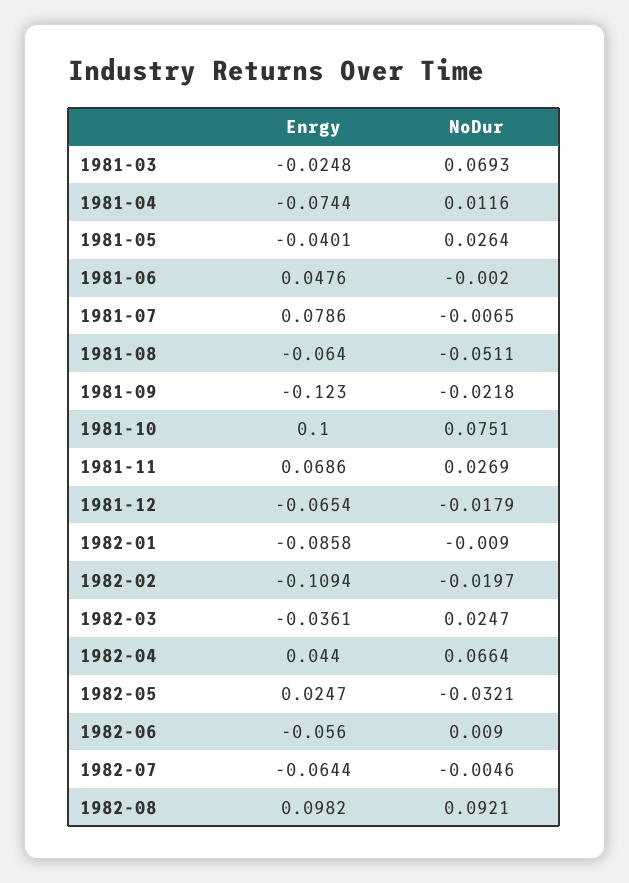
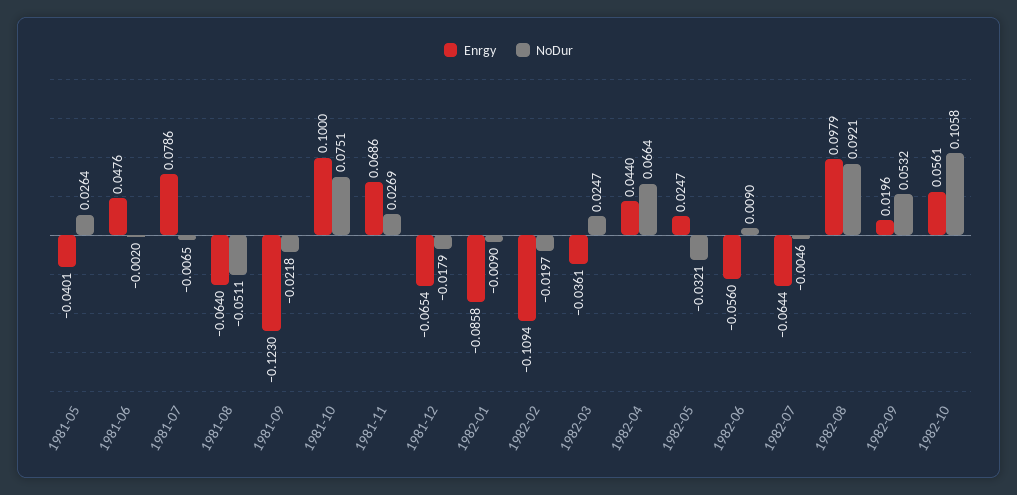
Enrgy, 1981-03: -0.0248 -> none
NoDur, 1981-03: 0.0693 -> none
Enrgy, 1981-04: -0.0744 -> none
NoDur, 1981-04: 0.0116 -> none
Enrgy, 1982-08: 0.0982 -> 0.0979
Enrgy, 1982-09: none -> 0.0196
NoDur, 1982-09: none -> 0.0532
Enrgy, 1982-10: none -> 0.0561
NoDur, 1982-10: none -> 0.1058

